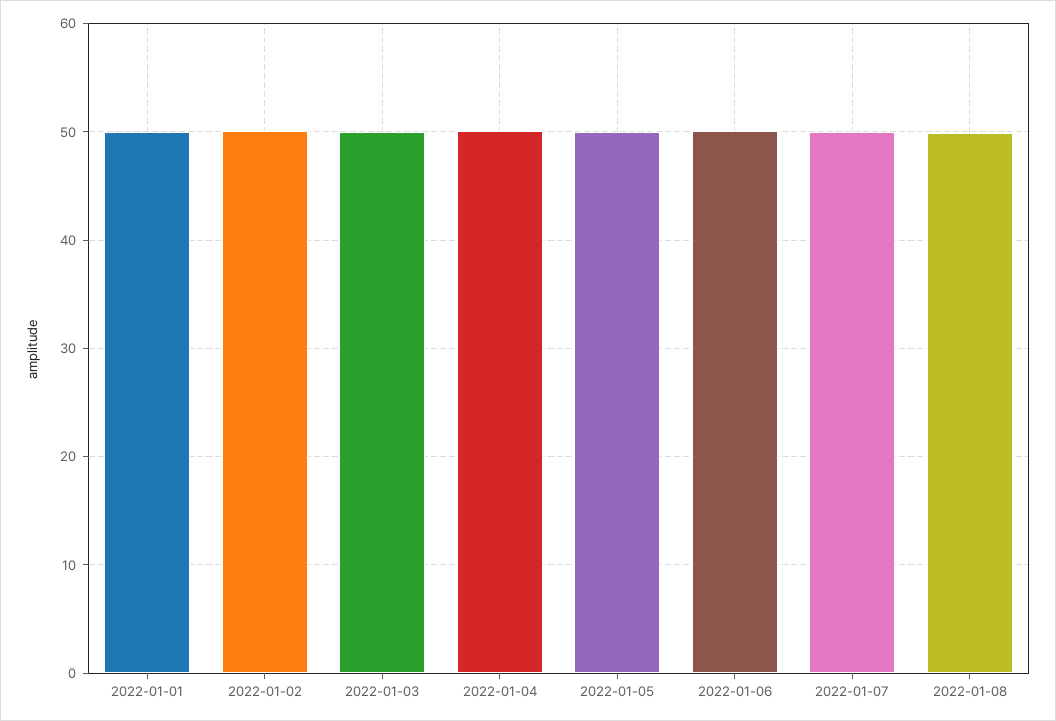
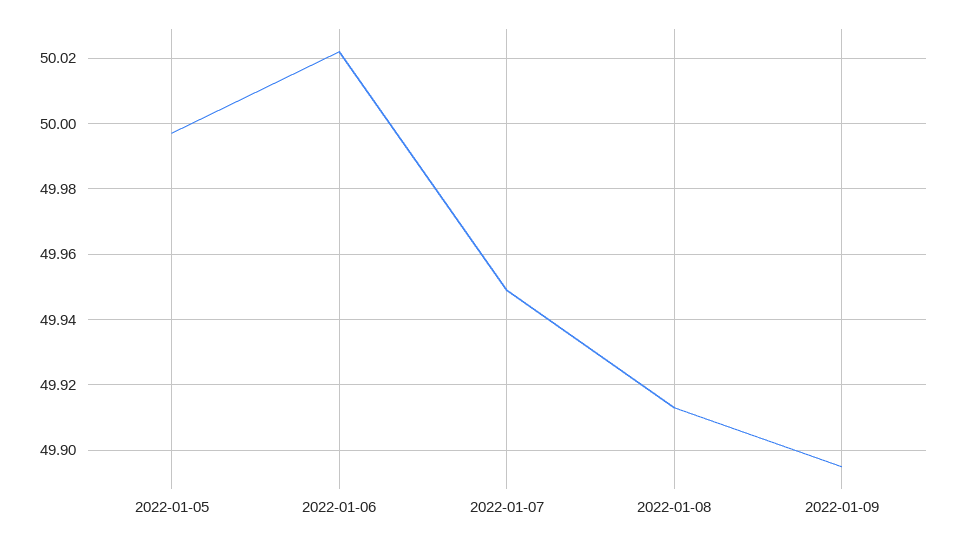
2022-01-01: 50 -> none
2022-01-02: 50 -> none
2022-01-03: 50 -> none
2022-01-04: 50 -> none
2022-01-09: none -> 49.895

